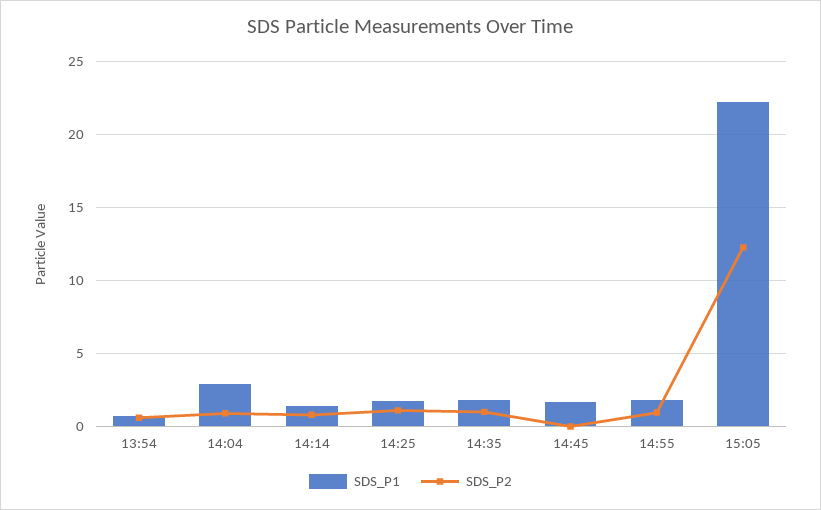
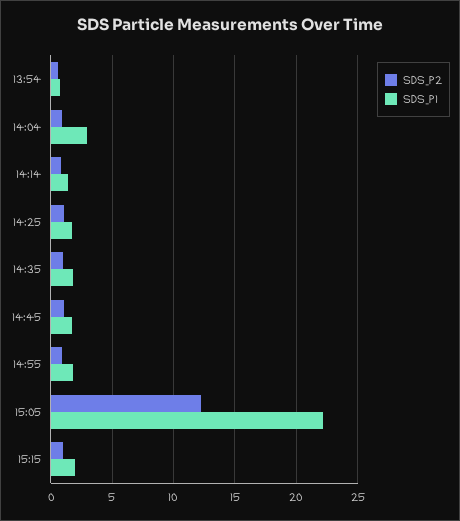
SDS_P2, 14:45: 0 -> 1
SDS_P2, 15:15: none -> 1
SDS_P1, 15:15: none -> 2

